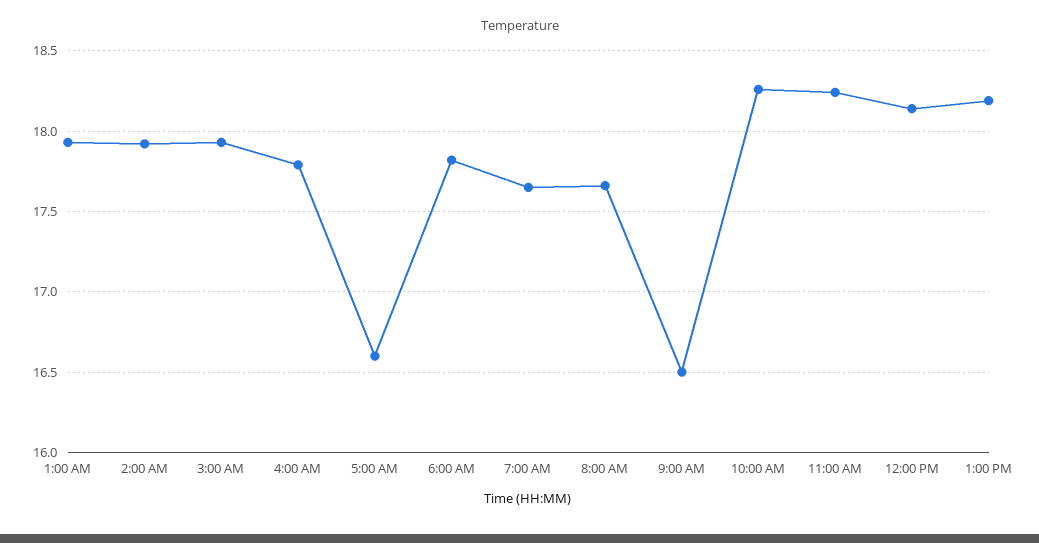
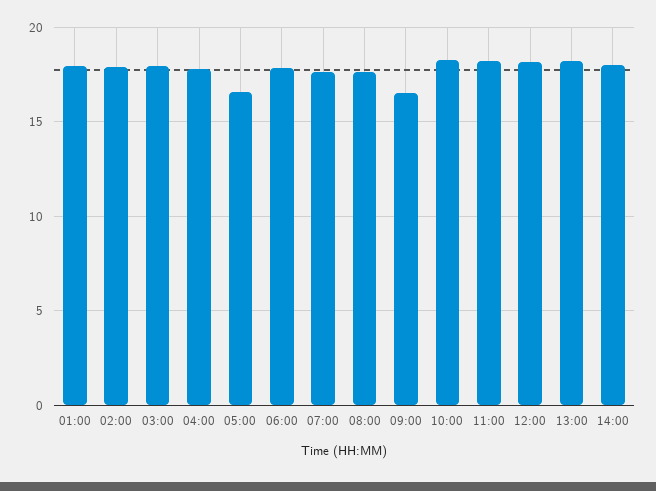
14:00: none -> 18

